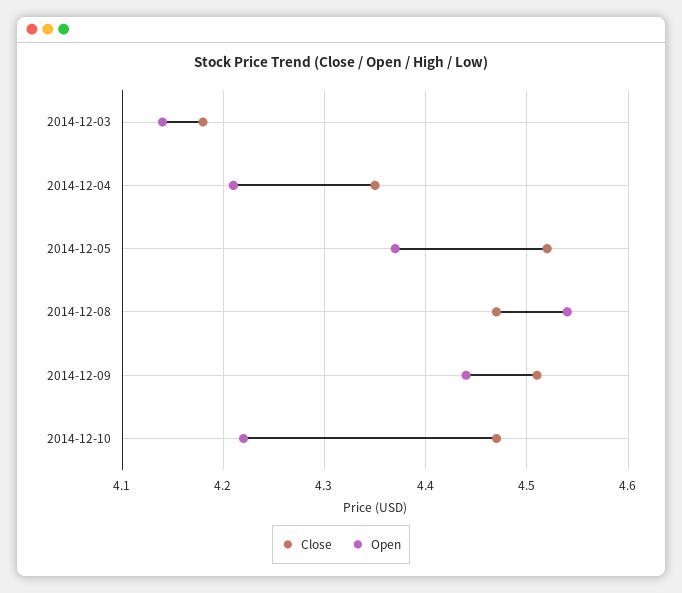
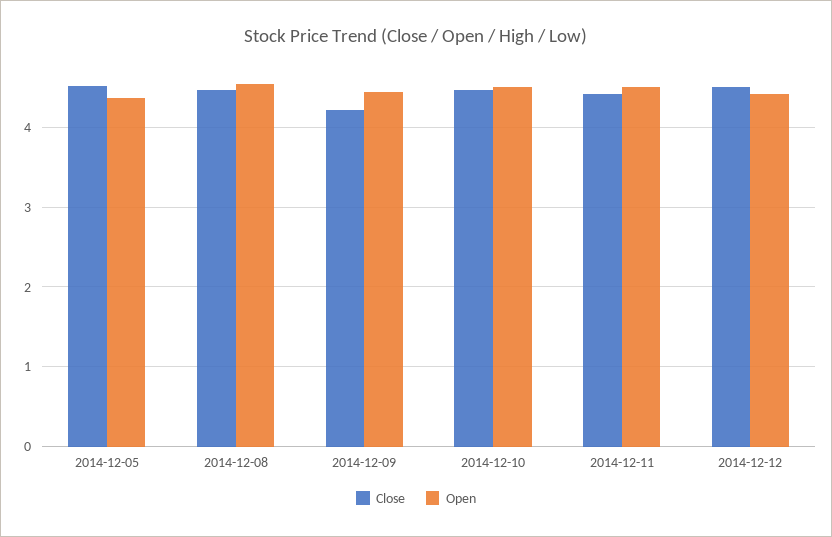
Close, 2014-12-03: 4.18 -> none
Open, 2014-12-03: 4.14 -> none
Close, 2014-12-04: 4.35 -> none
Open, 2014-12-04: 4.21 -> none
Close, 2014-12-09: 4.51 -> 4.2
Open, 2014-12-10: 4.22 -> 4.5
Close, 2014-12-11: none -> 4.4
Open, 2014-12-11: none -> 4.5
Close, 2014-12-12: none -> 4.5
Open, 2014-12-12: none -> 4.4

